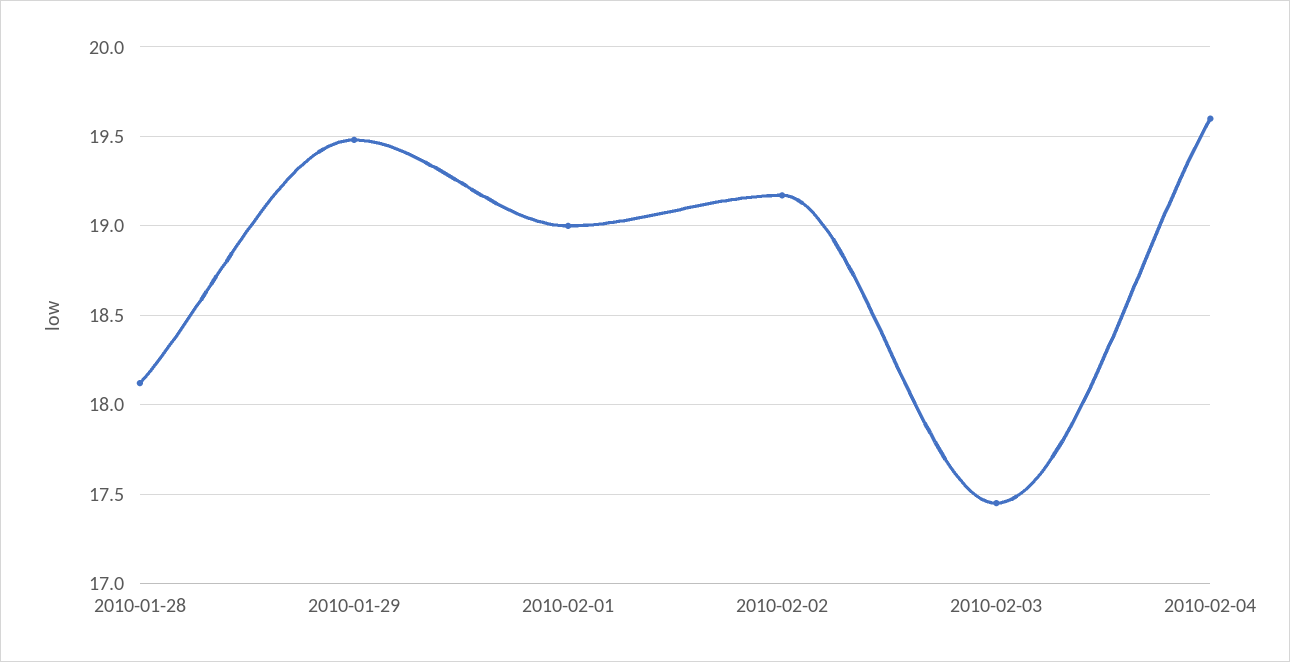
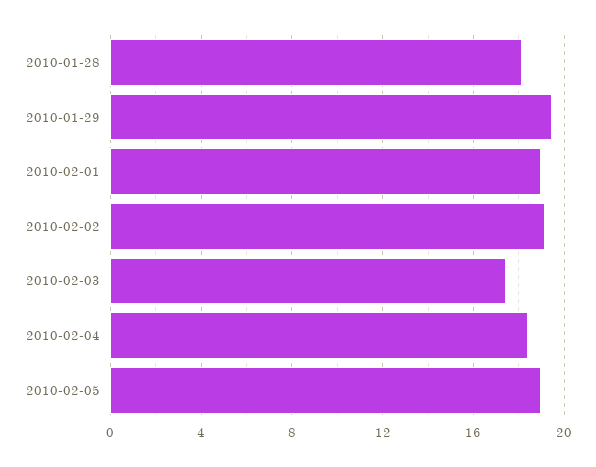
2010-02-04: 19.6 -> 18.5
2010-02-05: none -> 19

